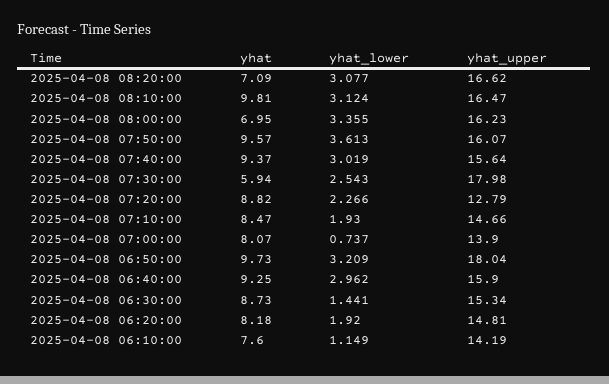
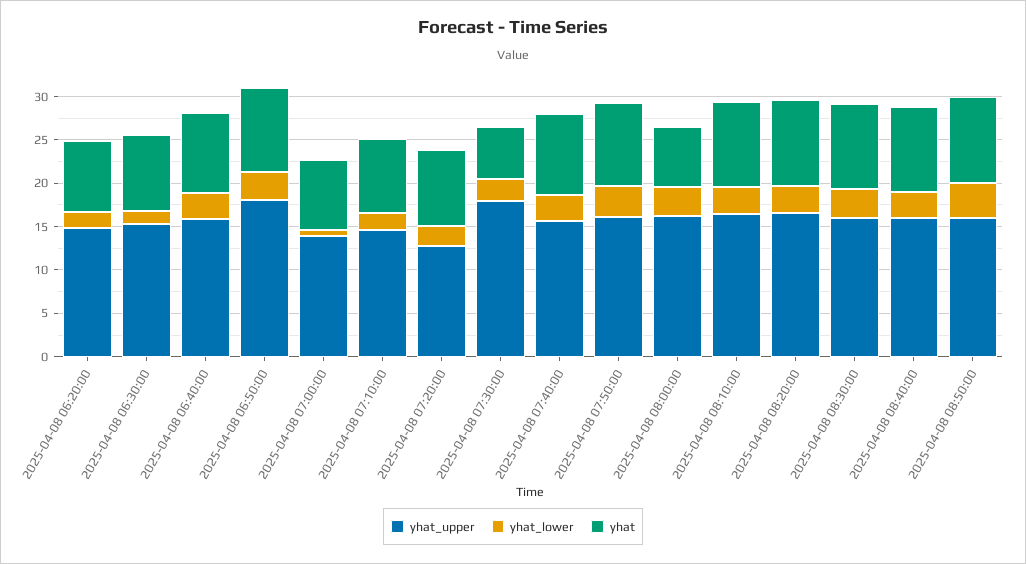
yhat, 2025-04-08 08:20:00: 7.09 -> 10
yhat, 2025-04-08 06:10:00: 7.6 -> none
yhat_lower, 2025-04-08 06:10:00: 1.149 -> none
yhat_upper, 2025-04-08 06:10:00: 14.19 -> none
yhat_upper, 2025-04-08 08:30:00: none -> 16
yhat_lower, 2025-04-08 08:30:00: none -> 3
yhat, 2025-04-08 08:30:00: none -> 10
yhat_upper, 2025-04-08 08:40:00: none -> 16
yhat_lower, 2025-04-08 08:40:00: none -> 3
yhat, 2025-04-08 08:40:00: none -> 10
yhat_upper, 2025-04-08 08:50:00: none -> 16
yhat_lower, 2025-04-08 08:50:00: none -> 4
yhat, 2025-04-08 08:50:00: none -> 10

